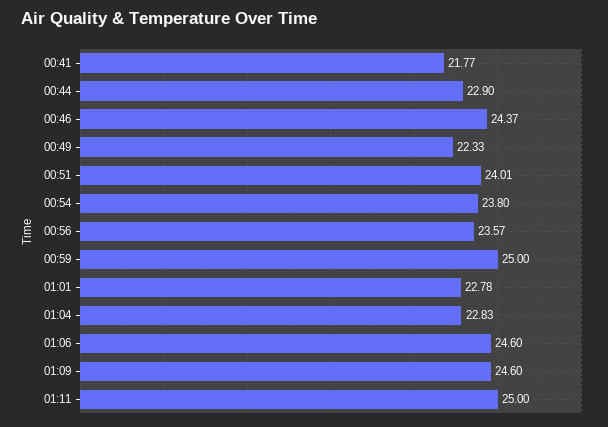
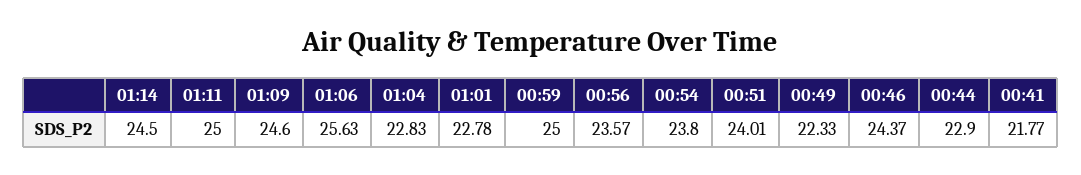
01:06: 24.6 -> 25.63
01:14: none -> 24.5

